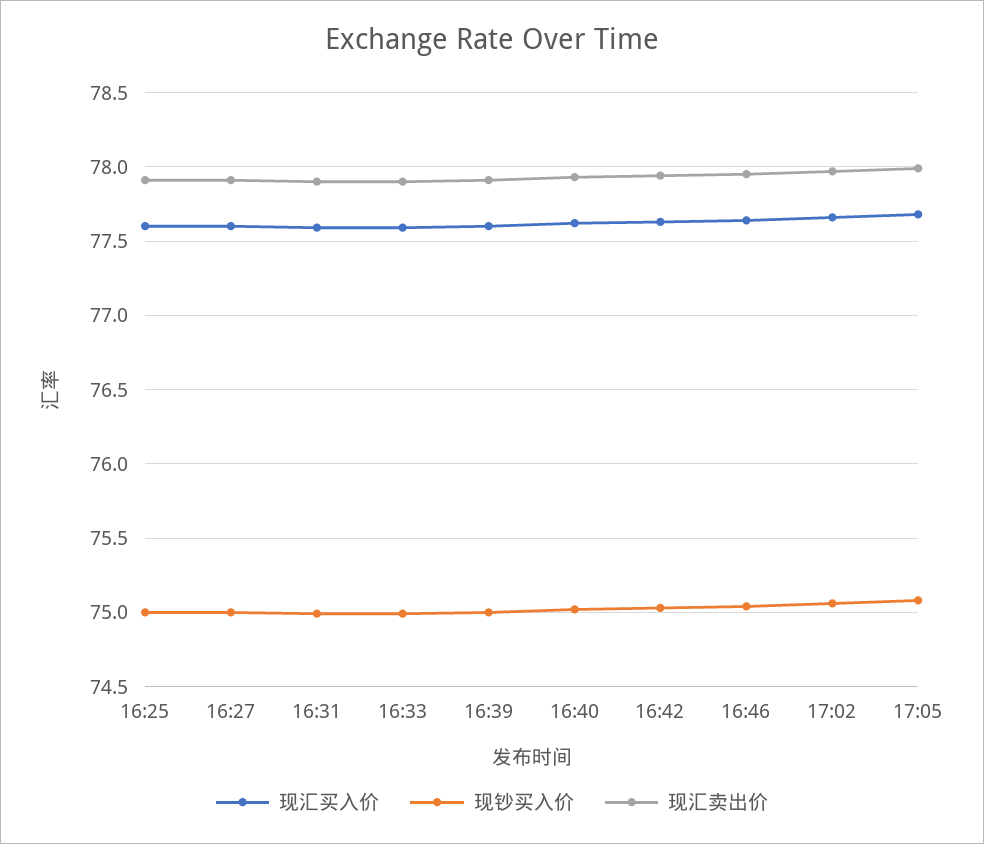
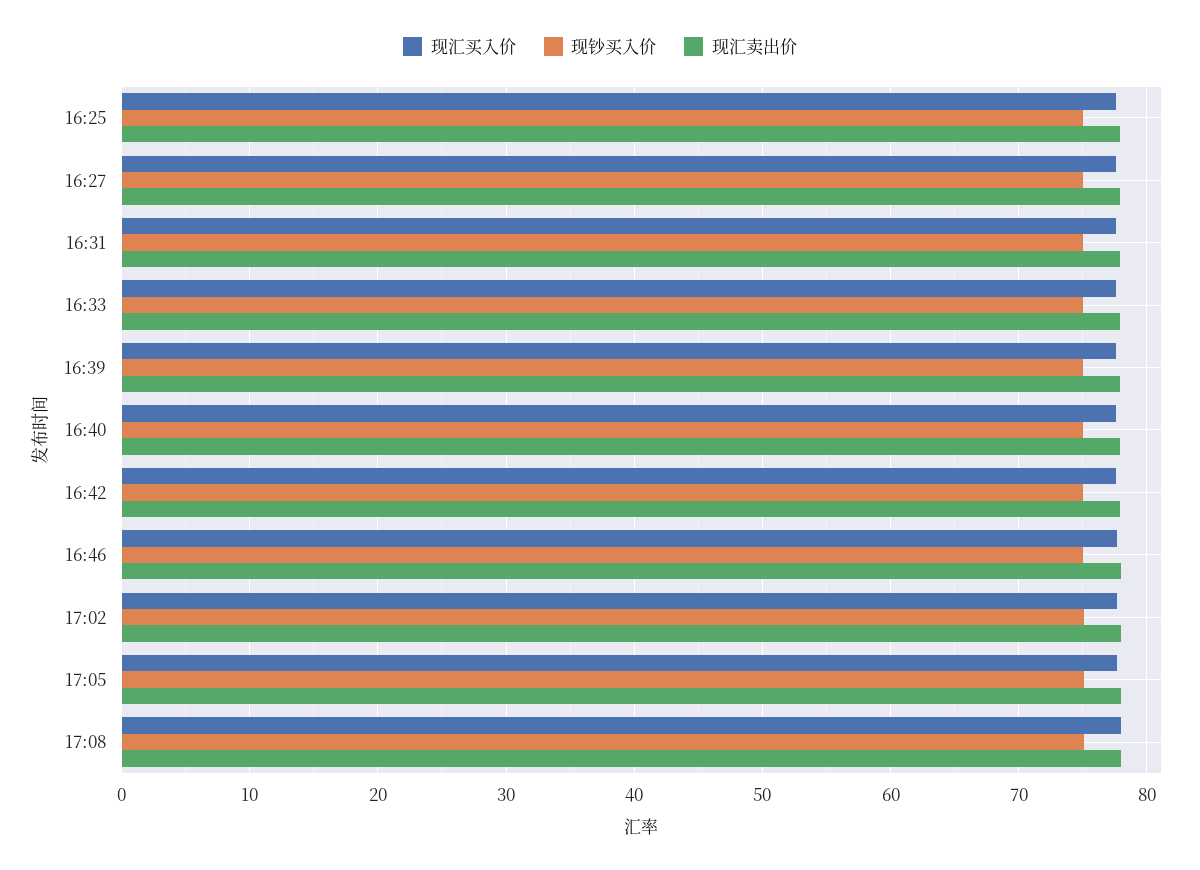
现汇买入价, 17:08: none -> 78
现钞买入价, 17:08: none -> 75
现汇卖出价, 17:08: none -> 78

